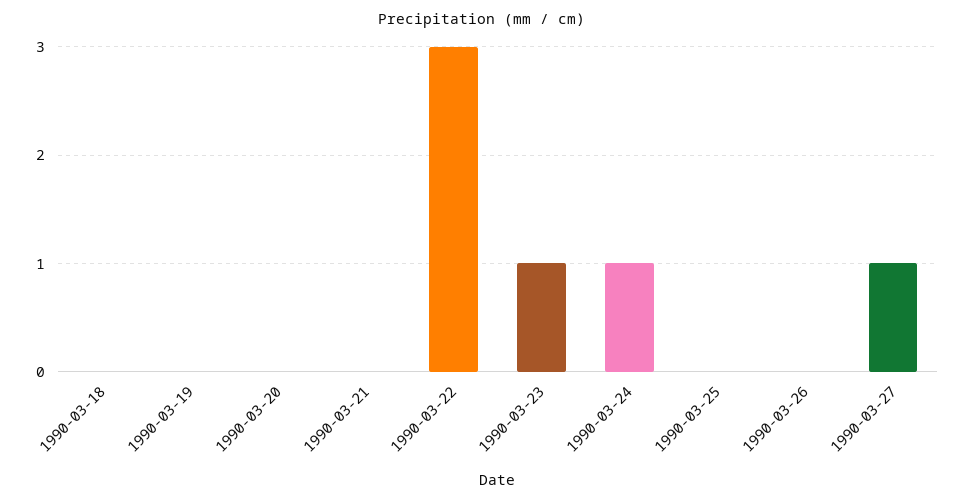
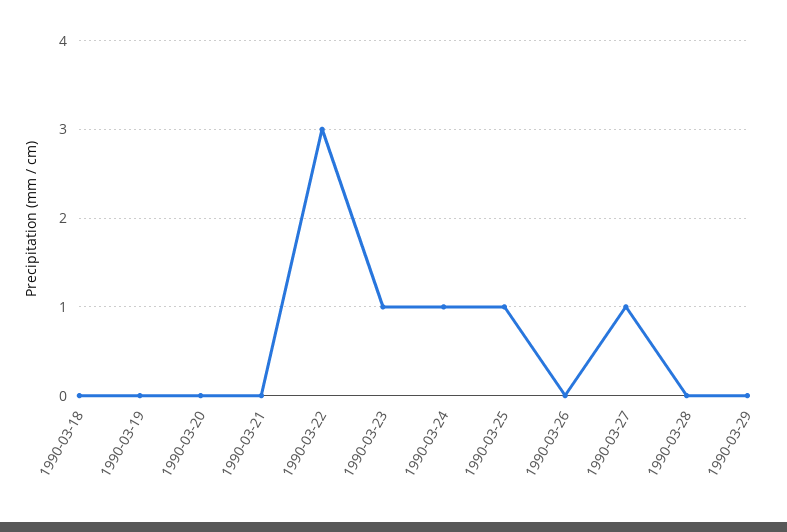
1990-03-25: 0 -> 1
1990-03-28: none -> 0
1990-03-29: none -> 0

